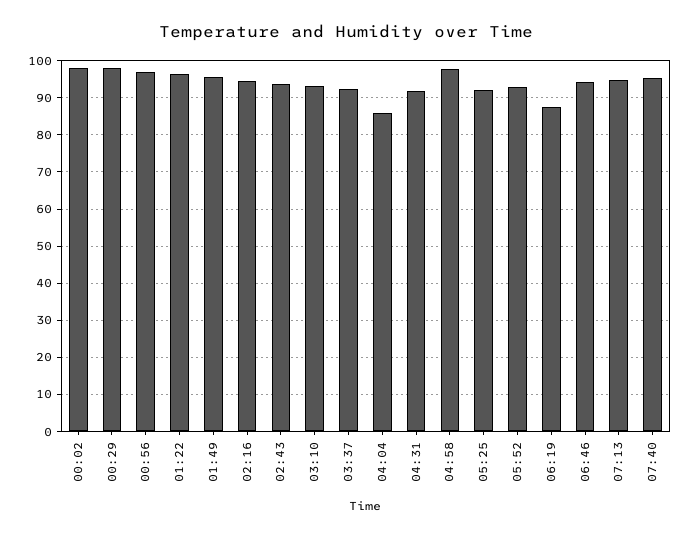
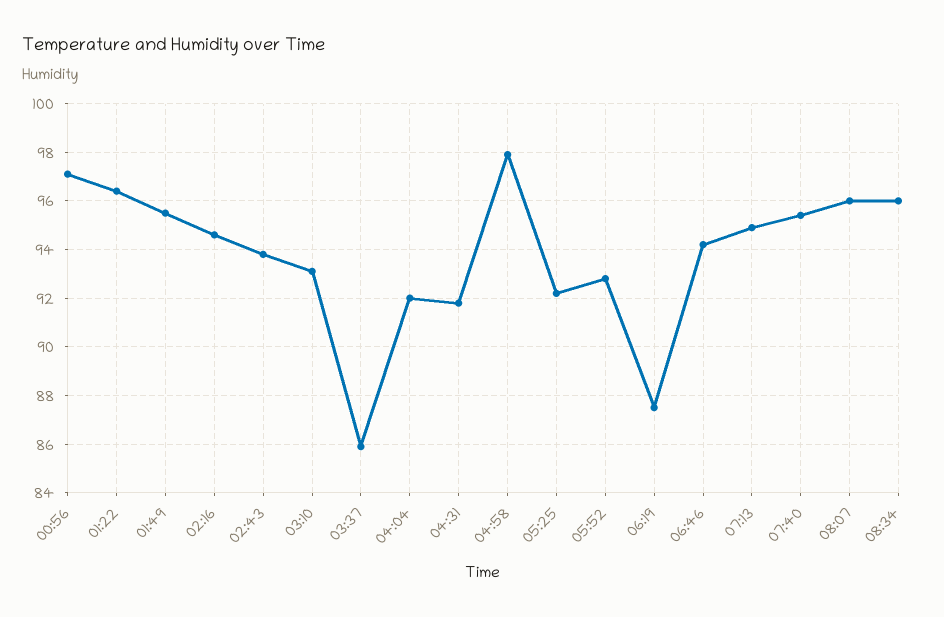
00:02: 98 -> none
00:29: 98 -> none
03:37: 92 -> 86
04:04: 86 -> 92
08:07: none -> 96
08:34: none -> 96

